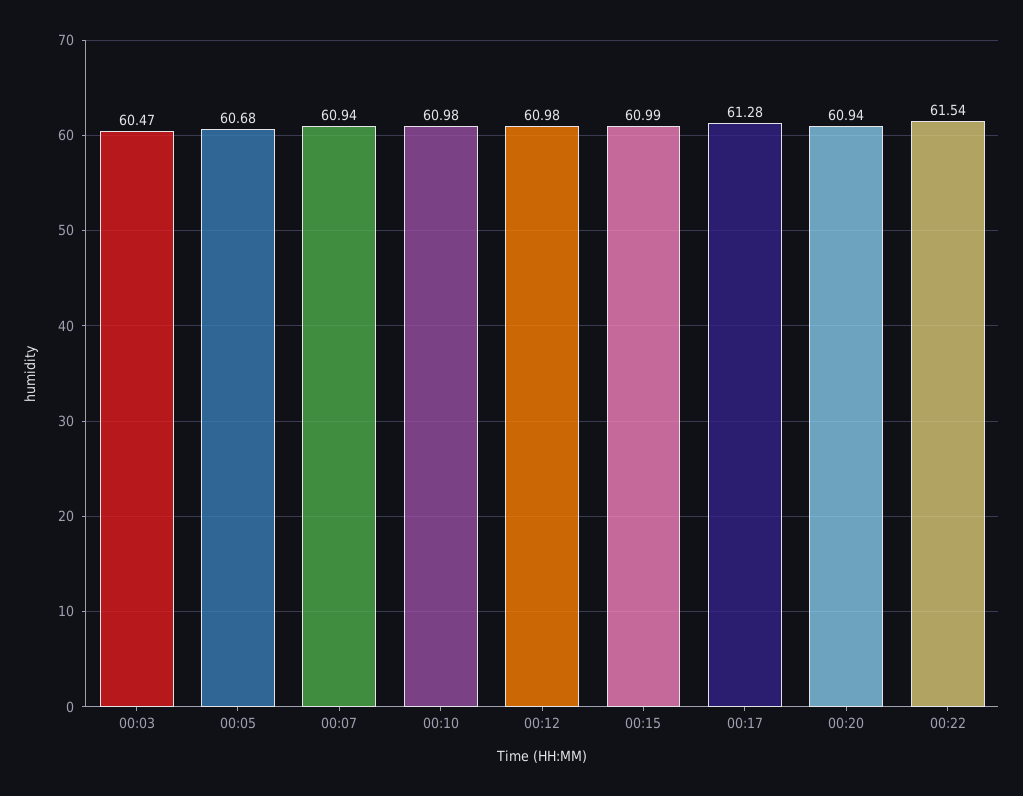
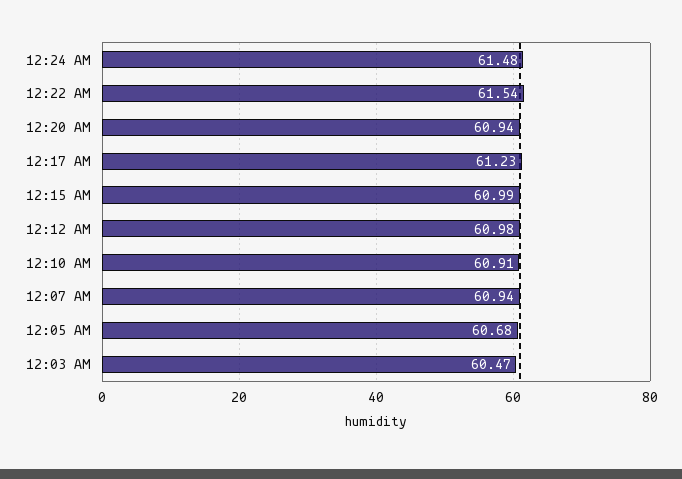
00:10: 60.98 -> 60.91
00:17: 61.28 -> 61.23
12:24 AM: none -> 61.48

